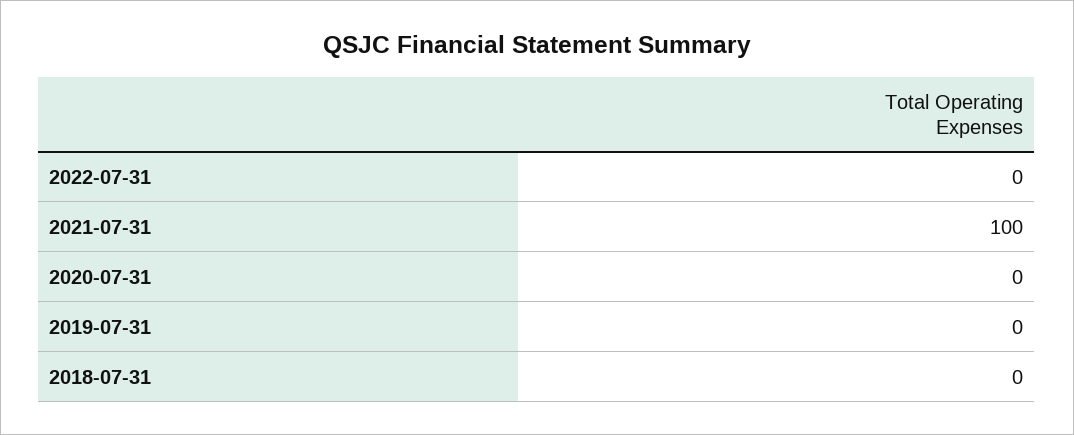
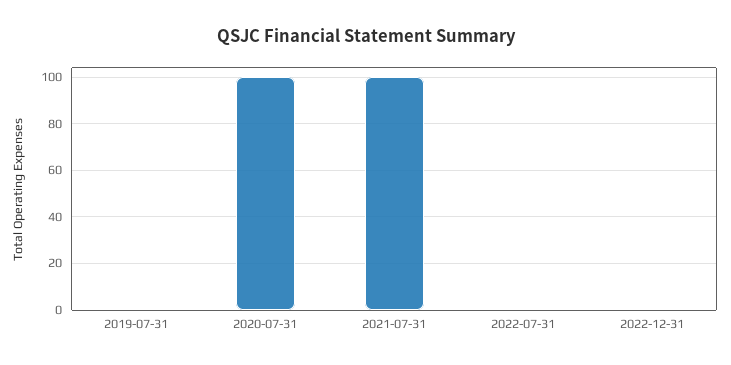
2020-07-31: 0 -> 100
2018-07-31: 0 -> none
2022-12-31: none -> 0

